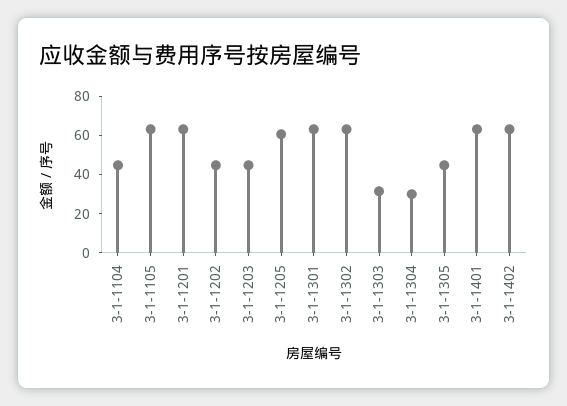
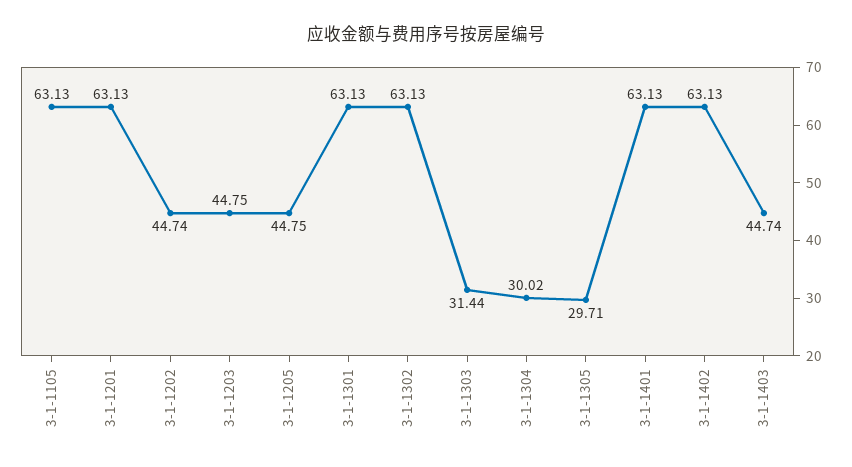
3-1-1104: 45 -> none
3-1-1205: 60 -> 44.75
3-1-1305: 45 -> 29.71
3-1-1403: none -> 44.74

